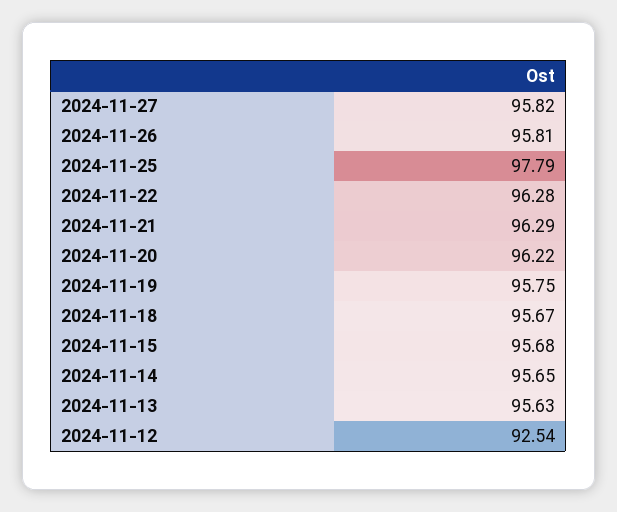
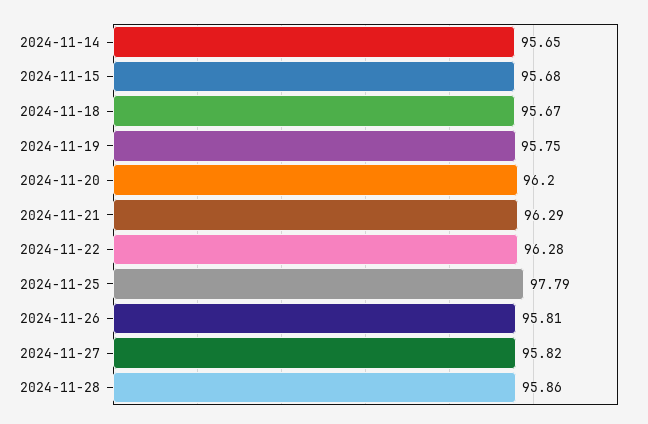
2024-11-20: 96.22 -> 96.2
2024-11-13: 95.63 -> none
2024-11-12: 92.54 -> none
2024-11-28: none -> 95.86

